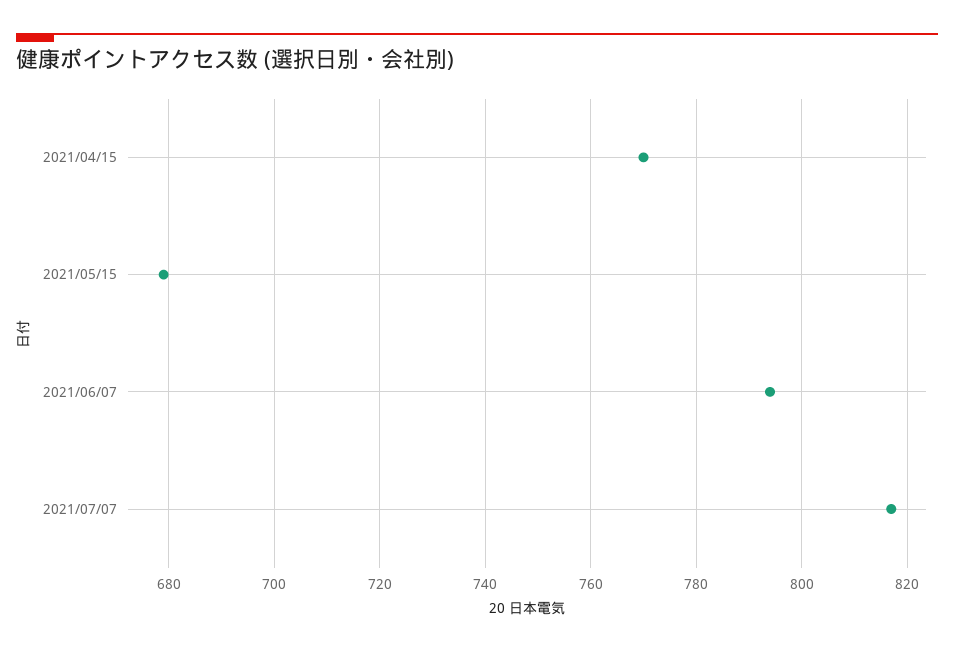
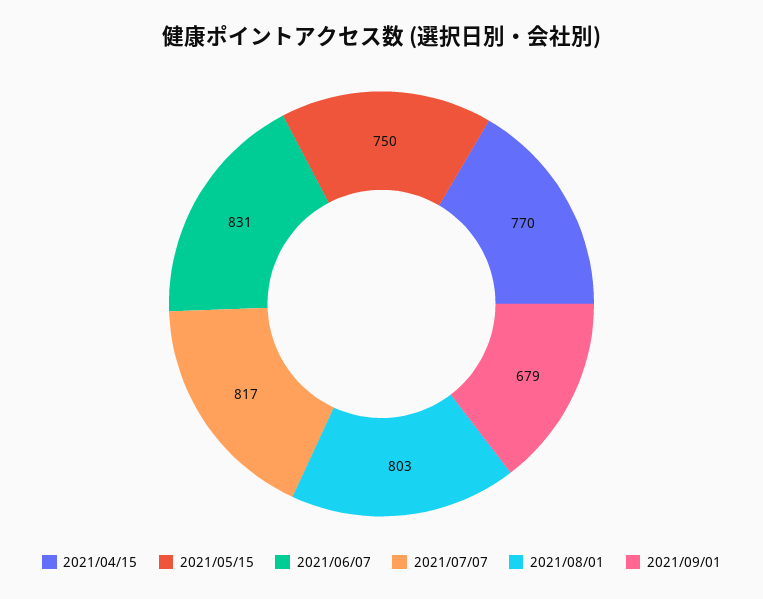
2021/05/15: 680 -> 750
2021/06/07: 795 -> 831
2021/08/01: none -> 803
2021/09/01: none -> 679

